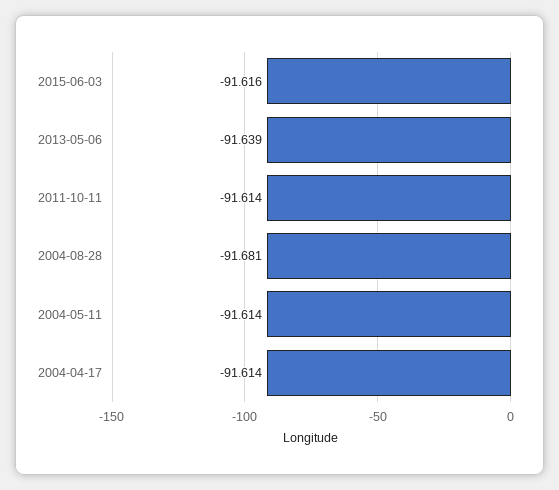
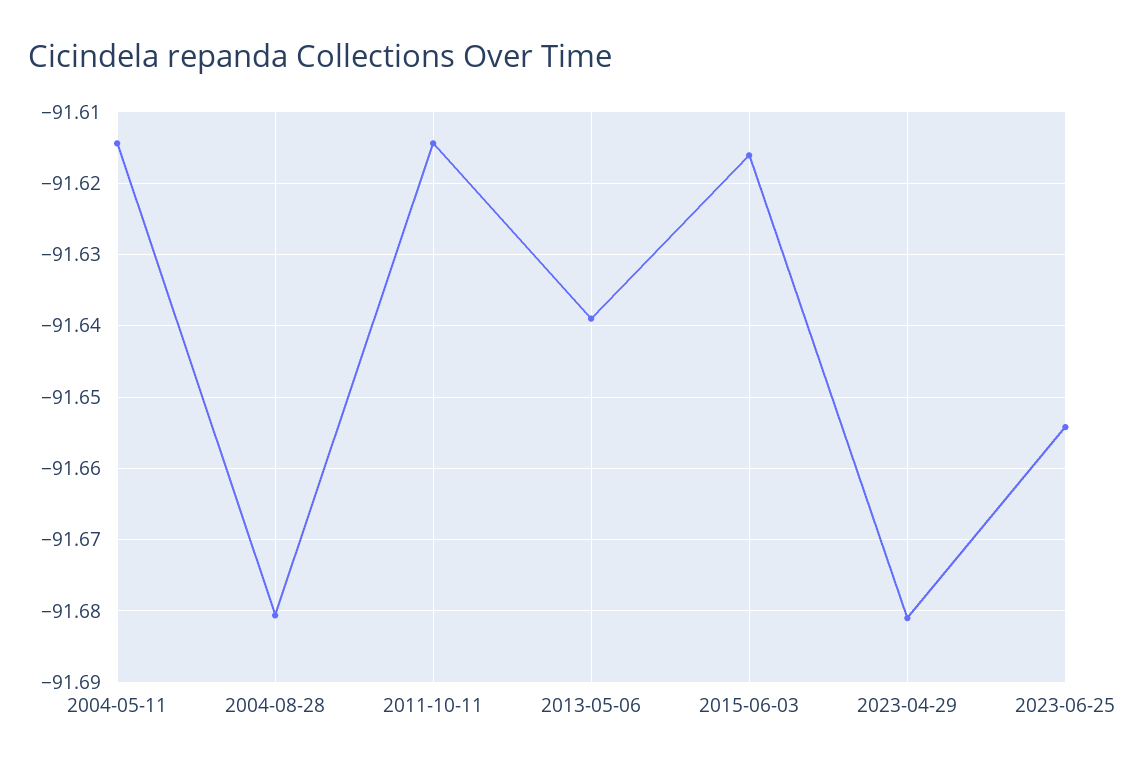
2004-04-17: -91.614 -> none
2023-04-29: none -> -91.681
2023-06-25: none -> -91.654

